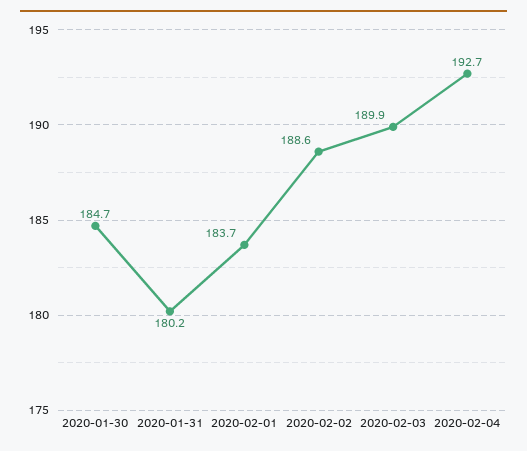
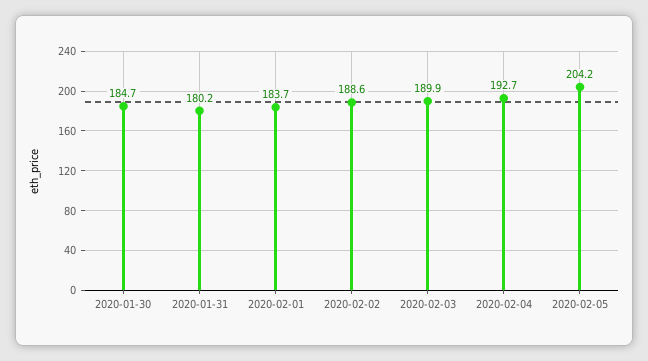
2020-02-05: none -> 204.2

